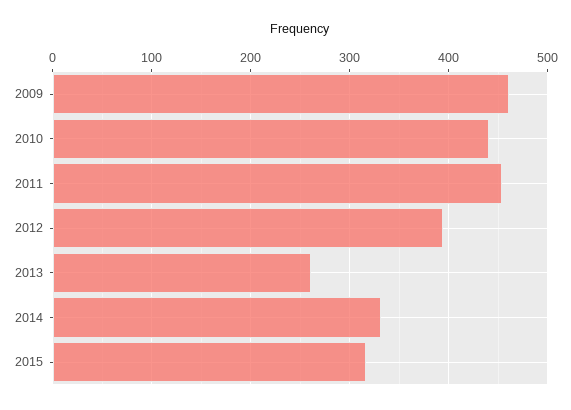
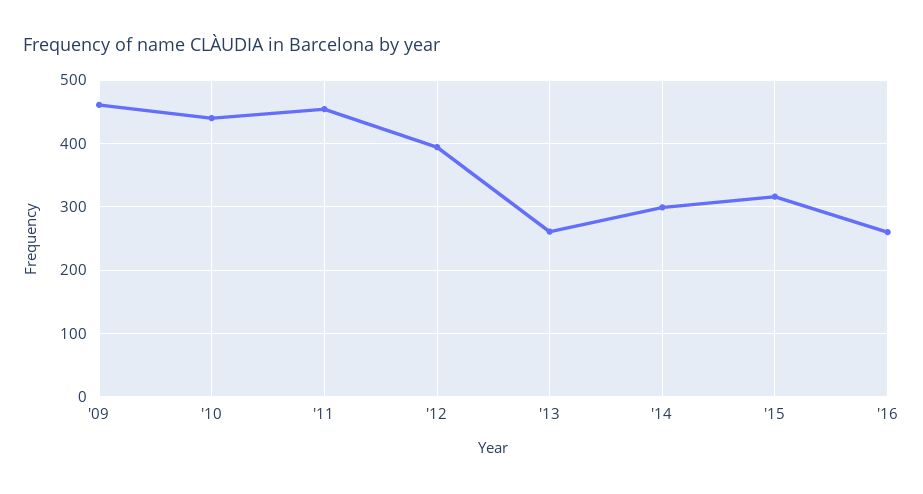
2014: 330 -> 300
'16: none -> 260

